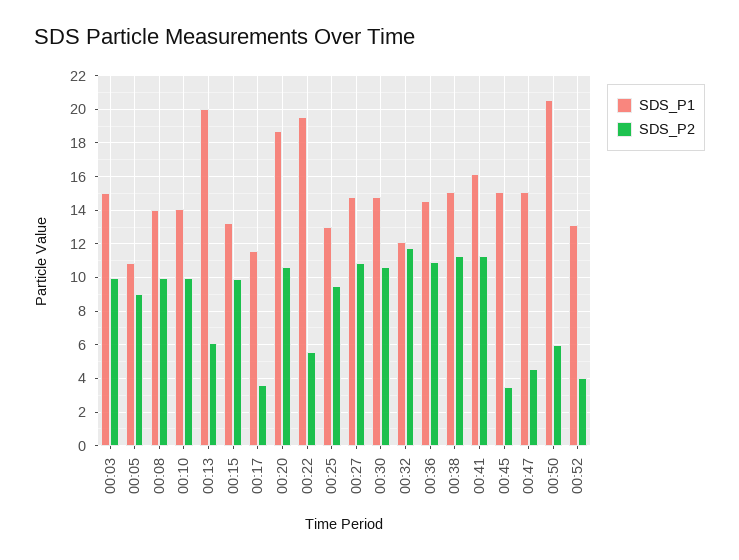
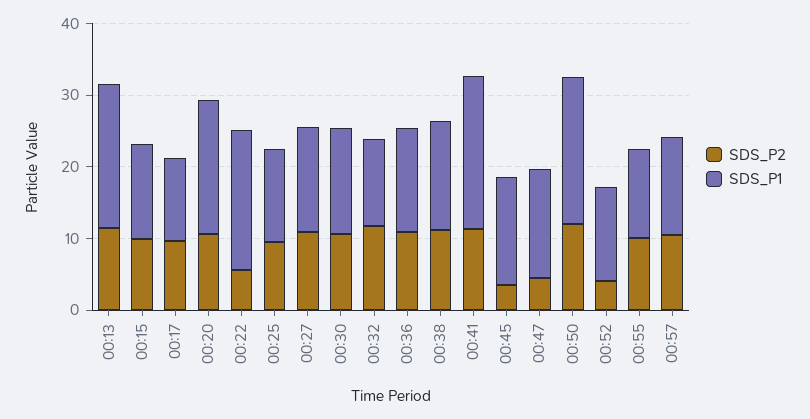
SDS_P1, 00:03: 15 -> none
SDS_P2, 00:03: 10 -> none
SDS_P1, 00:05: 11 -> none
SDS_P2, 00:05: 9 -> none
SDS_P1, 00:08: 14 -> none
SDS_P2, 00:08: 10 -> none
SDS_P1, 00:10: 14 -> none
SDS_P2, 00:10: 10 -> none
SDS_P2, 00:13: 6 -> 12
SDS_P2, 00:17: 3.5 -> 10
SDS_P1, 00:41: 16 -> 22
SDS_P2, 00:50: 6 -> 12
SDS_P2, 00:55: none -> 10
SDS_P1, 00:55: none -> 12
SDS_P2, 00:57: none -> 10
SDS_P1, 00:57: none -> 14

